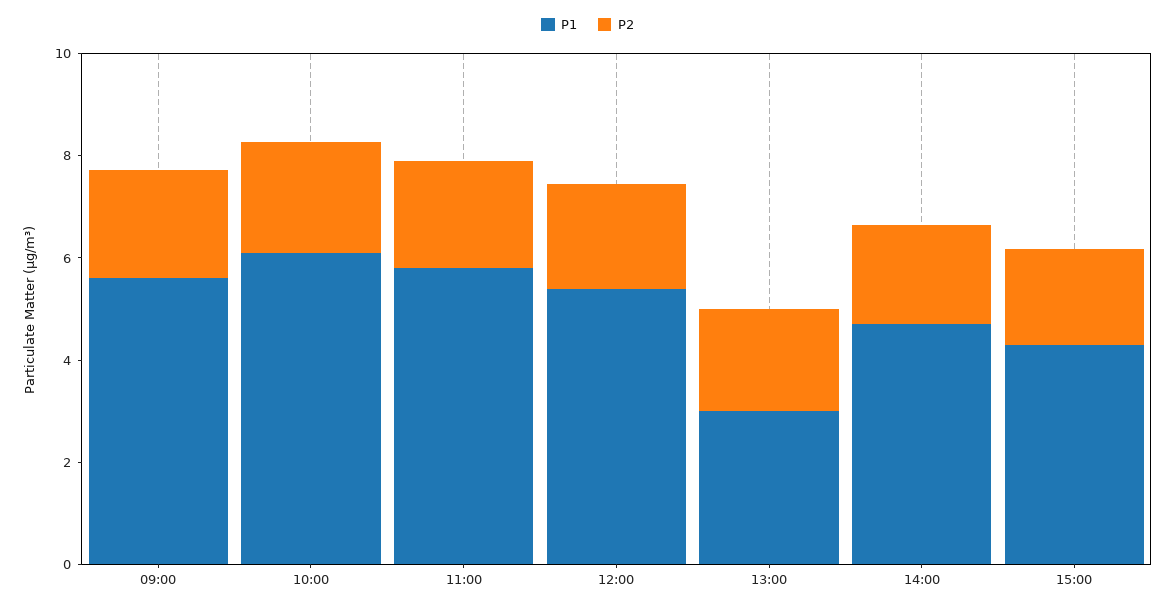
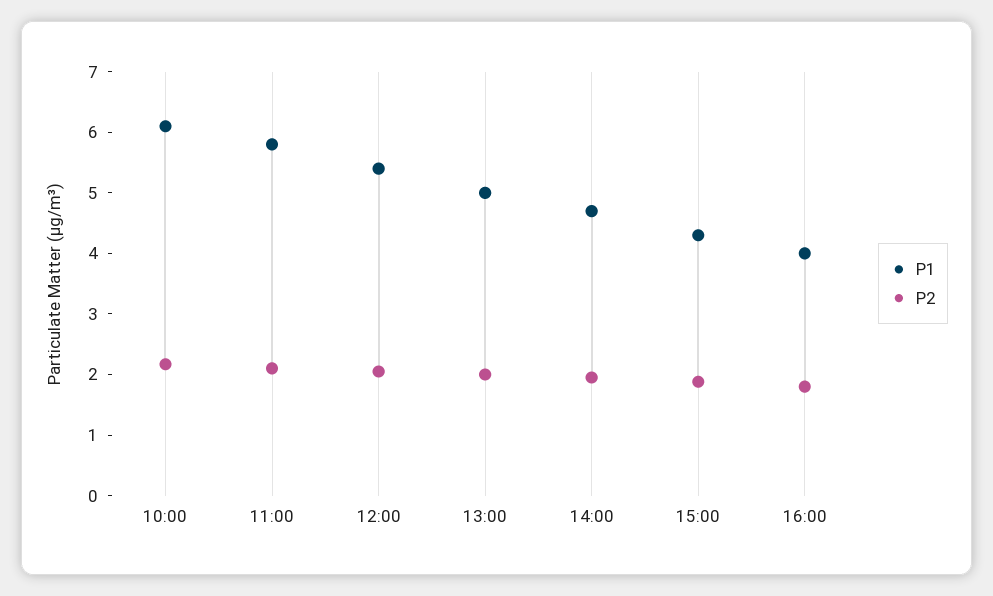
P1, 09:00: 5.5 -> none
P2, 09:00: 2 -> none
P1, 13:00: 3 -> 5
P1, 16:00: none -> 4
P2, 16:00: none -> 1.8

